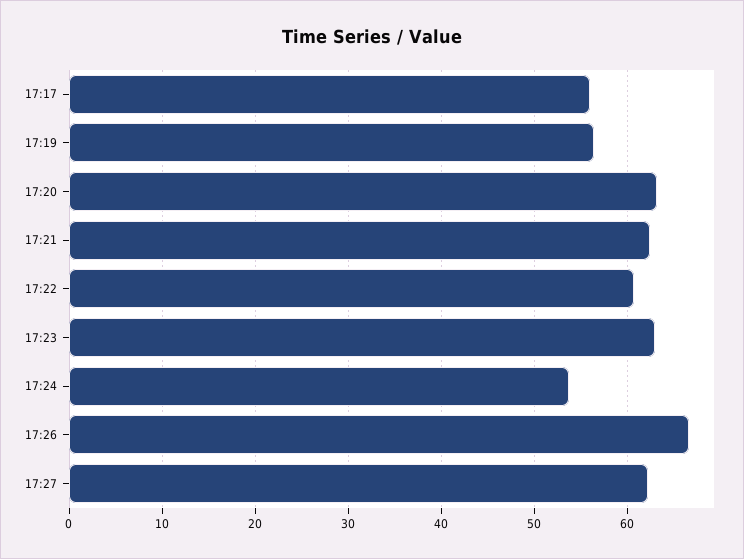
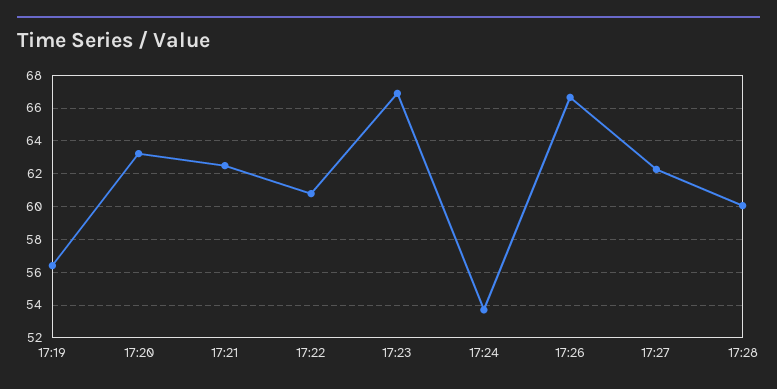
17:17: 56 -> none
17:23: 63 -> 67
17:28: none -> 60

